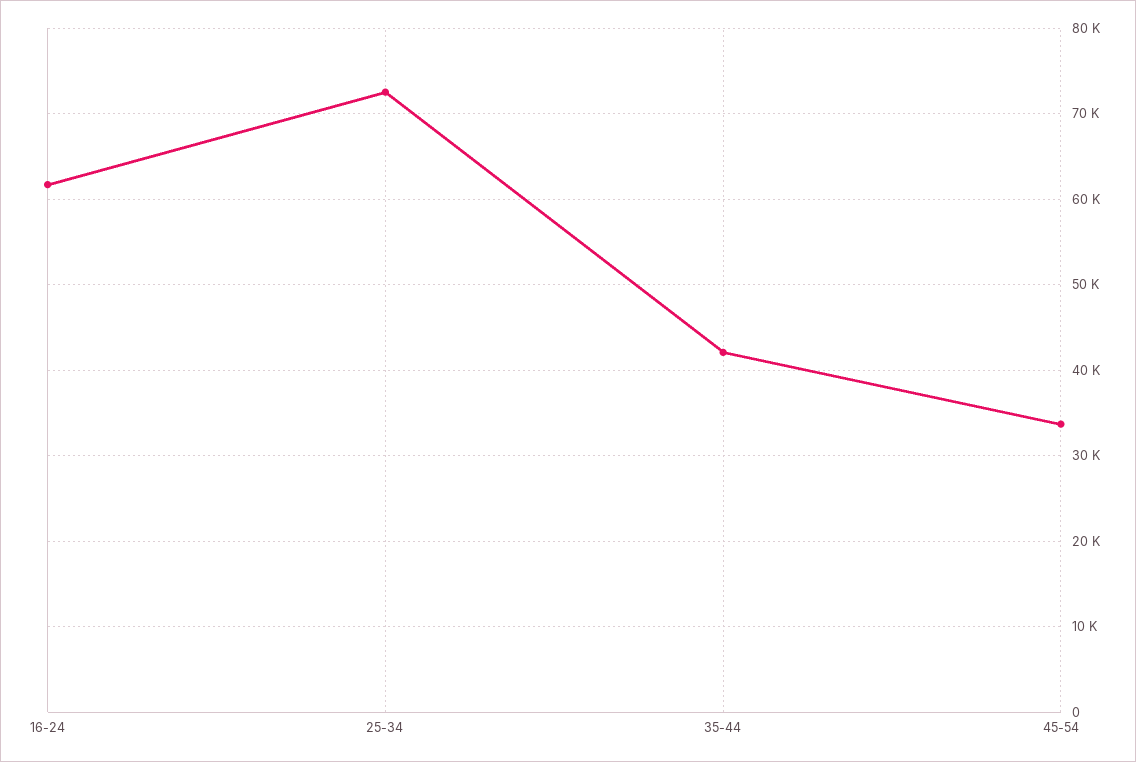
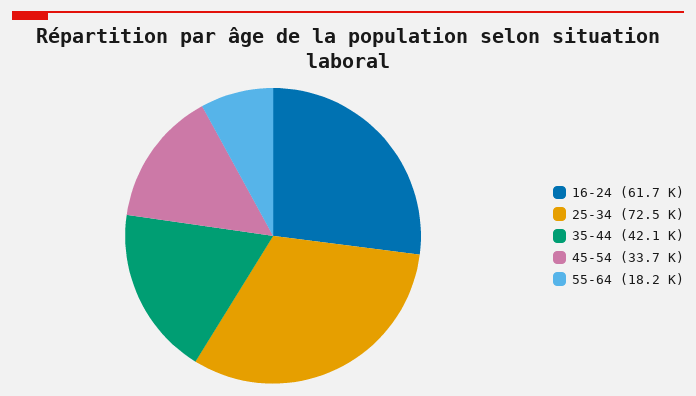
55-64: none -> 18200

